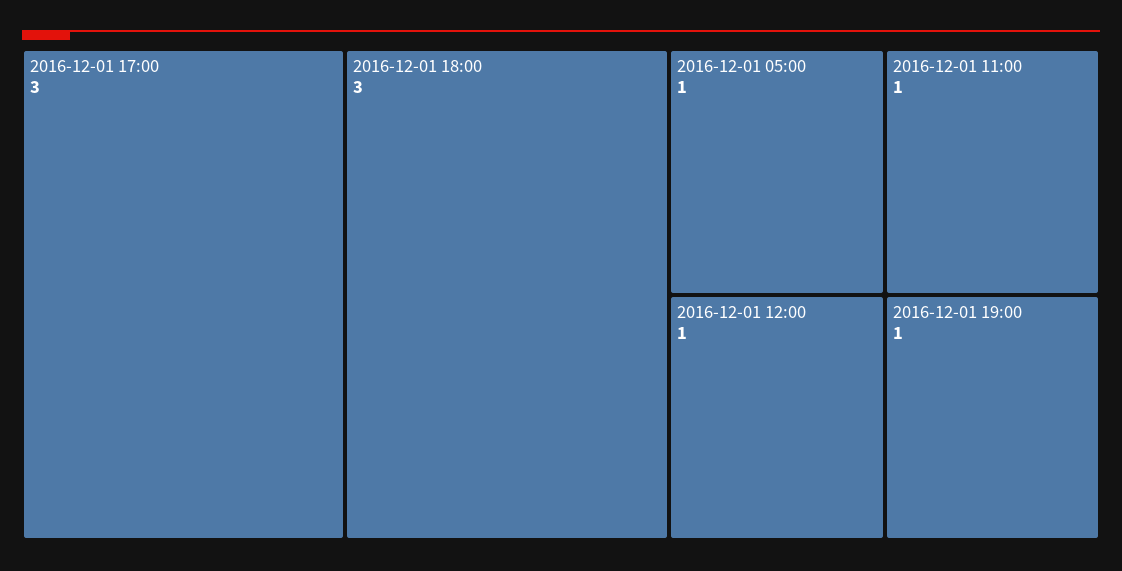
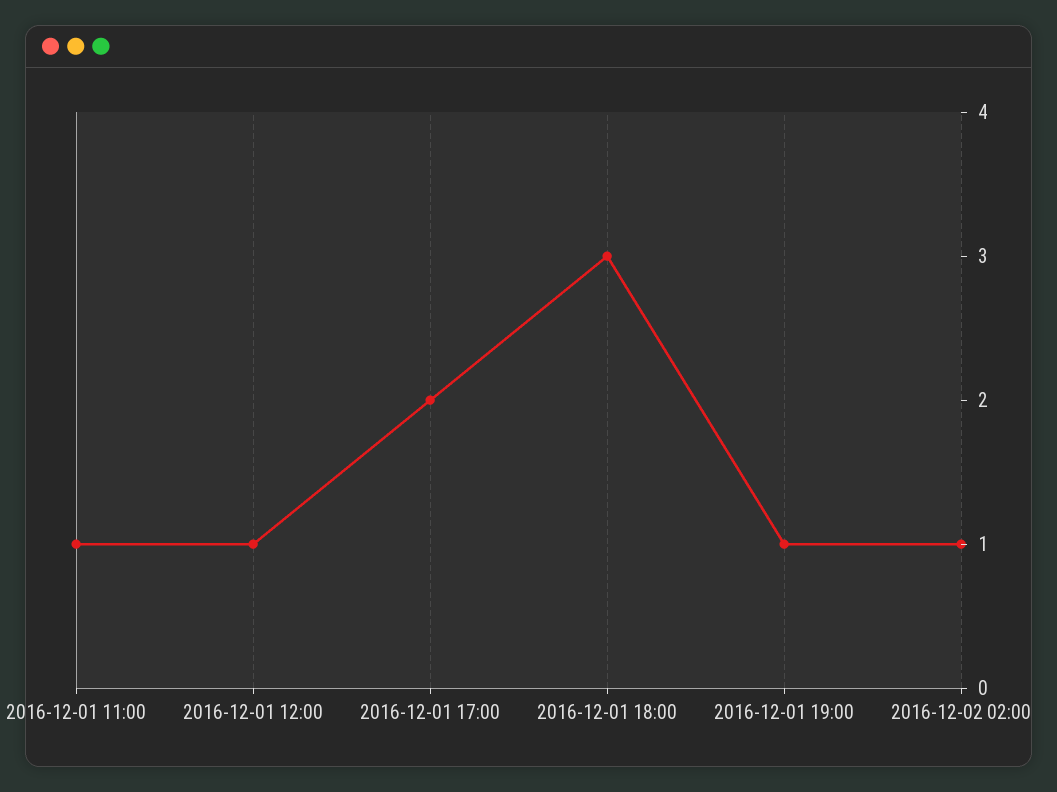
2016-12-01 17:00: 3 -> 2
2016-12-01 05:00: 1 -> none
2016-12-02 02:00: none -> 1

